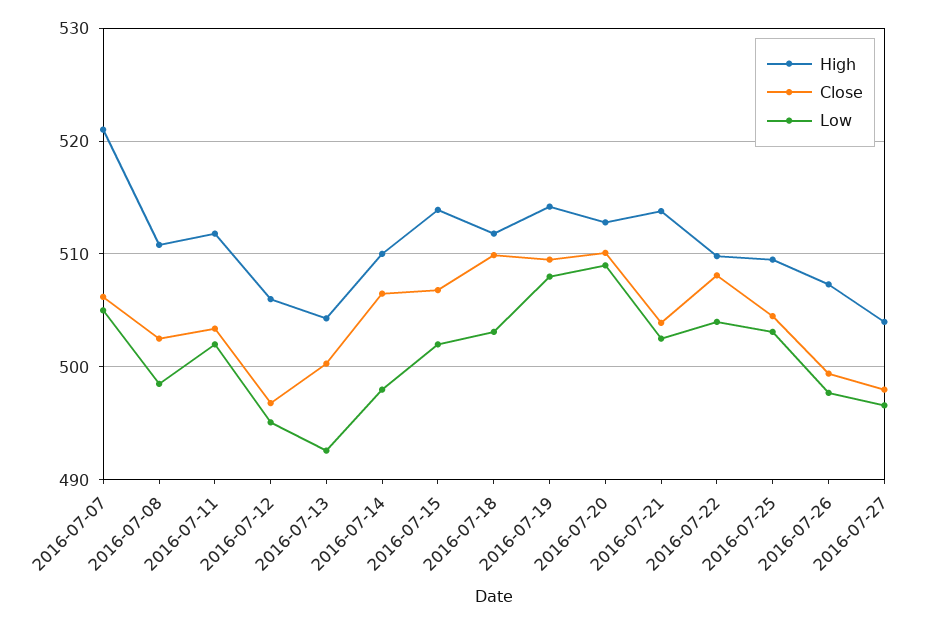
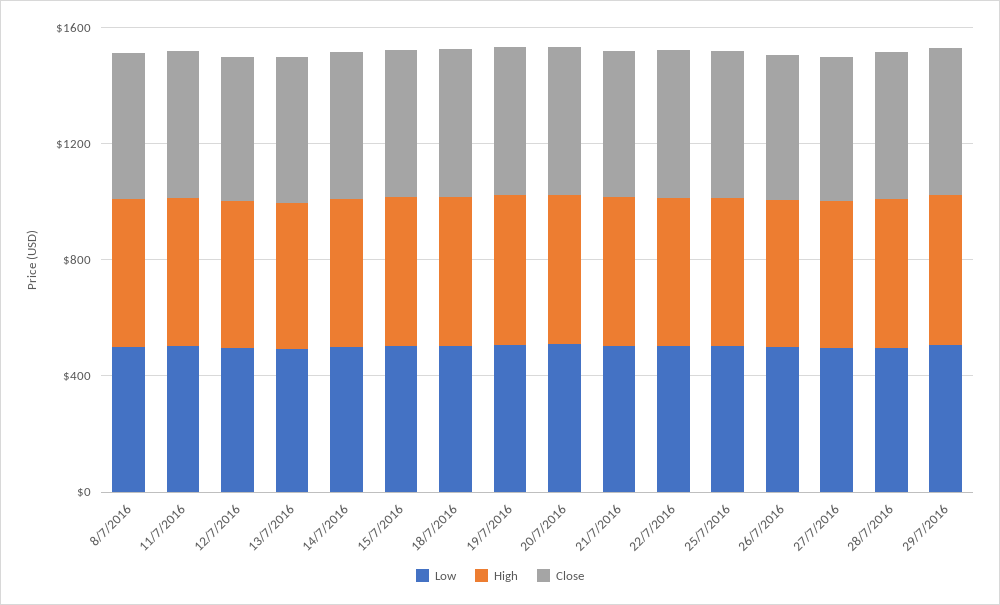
High, 2016-07-07: 521 -> none
Close, 2016-07-07: 506 -> none
Low, 2016-07-07: 505 -> none
Low, 28/7/2016: none -> 500
High, 28/7/2016: none -> 500
Close, 28/7/2016: none -> 500
Low, 29/7/2016: none -> 500
High, 29/7/2016: none -> 500
Close, 29/7/2016: none -> 500

